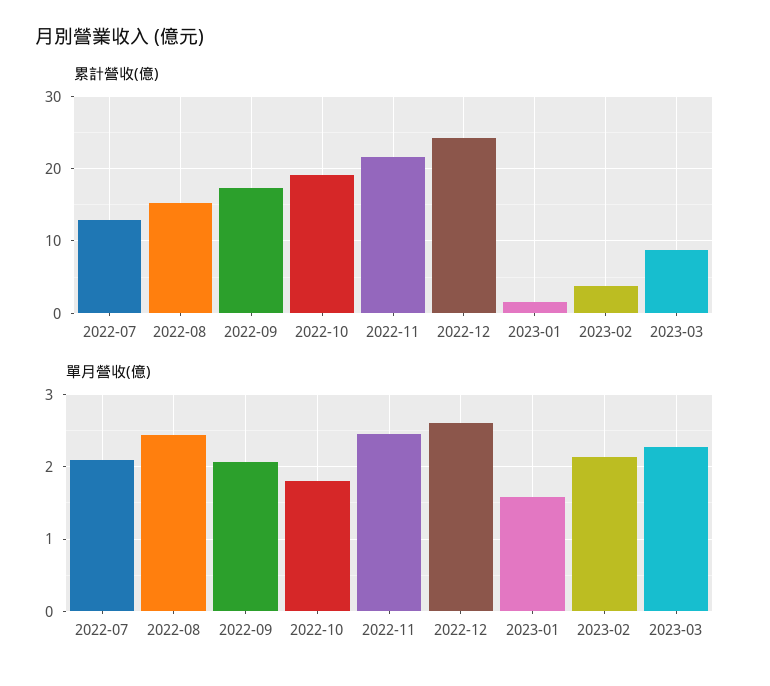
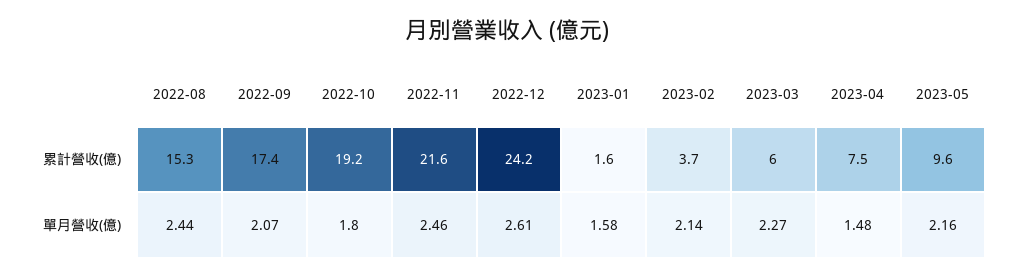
累計營收(億), 2022-07: 13 -> none
累計營收(億), 2023-03: 9 -> 6
單月營收(億), 2022-07: 2.1 -> none
累計營收(億), 2023-04: none -> 7.5
累計營收(億), 2023-05: none -> 9.6
單月營收(億), 2023-04: none -> 1.48
單月營收(億), 2023-05: none -> 2.16

